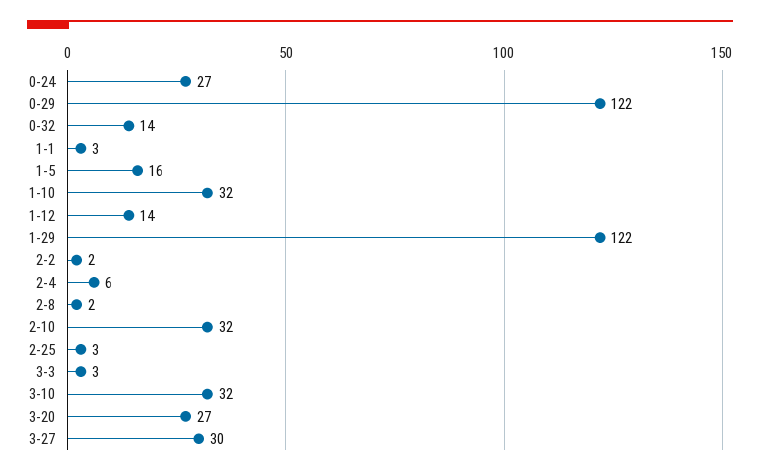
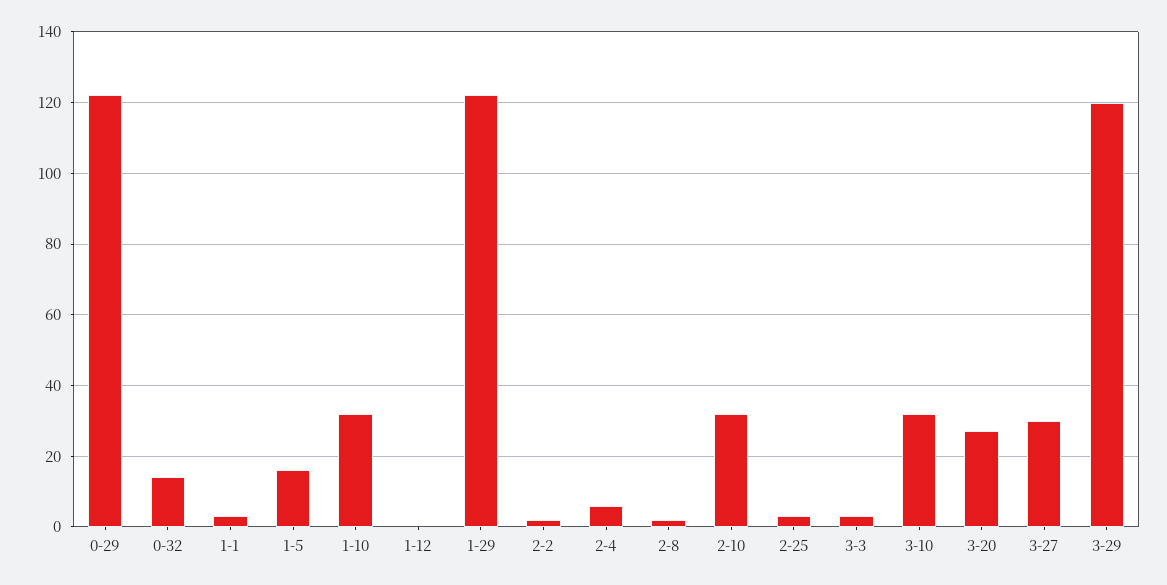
0-24: 27 -> none
1-12: 14 -> 0
3-29: none -> 120

